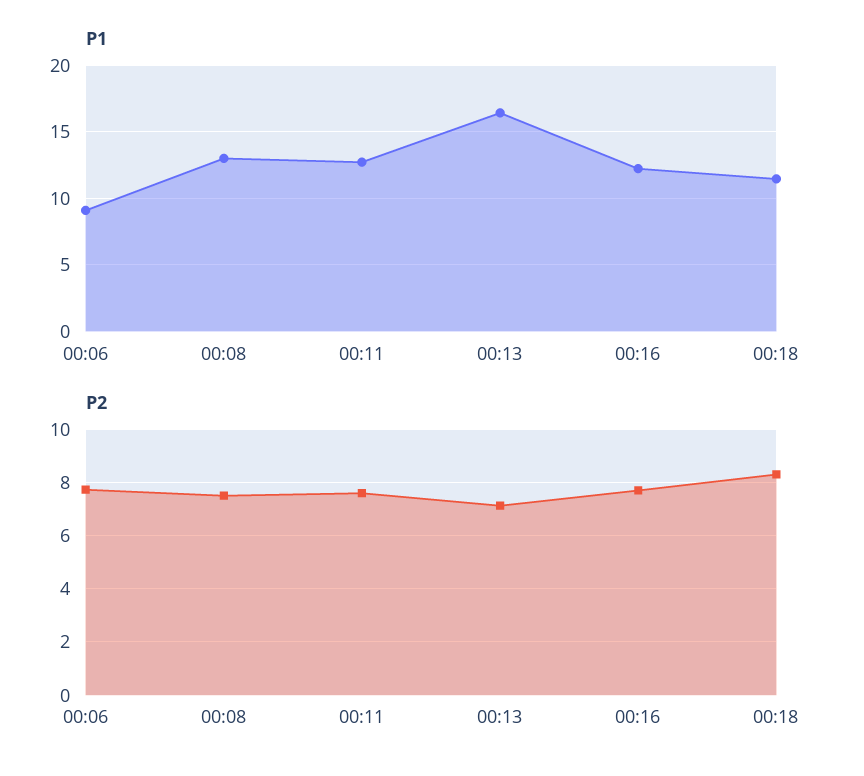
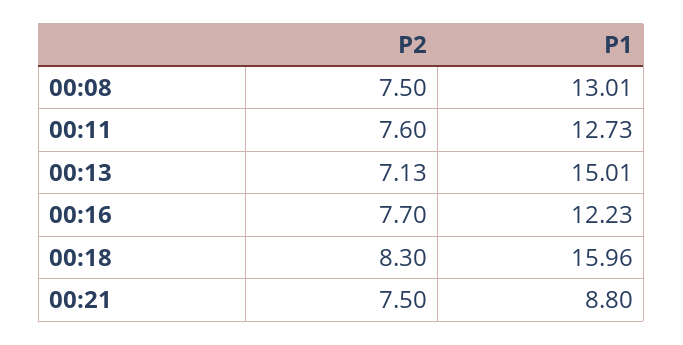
P1, 00:06: 9 -> none
P1, 00:13: 16.5 -> 15.01
P1, 00:18: 11.5 -> 15.96
P2, 00:06: 7.75 -> none
P2, 00:21: none -> 7.5
P1, 00:21: none -> 8.8

